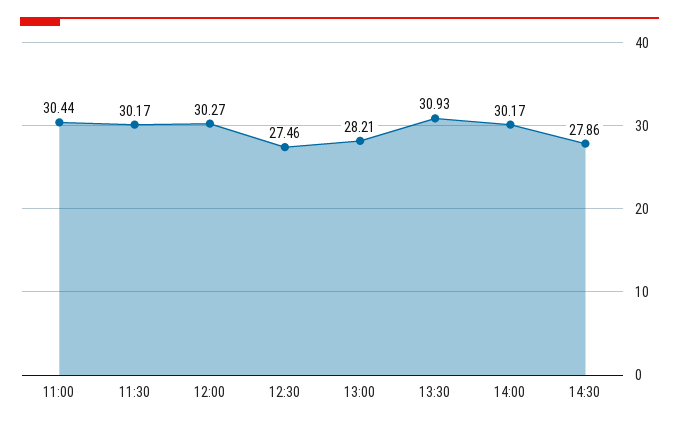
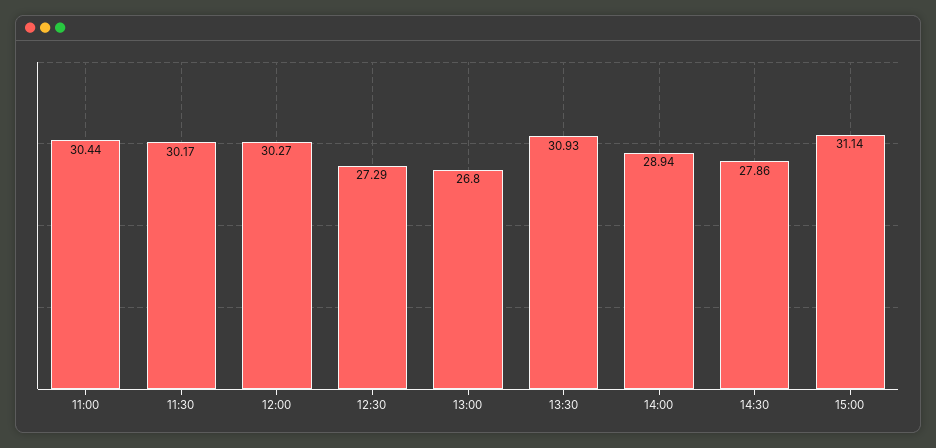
12:30: 27.46 -> 27.29
13:00: 28.21 -> 26.8
14:00: 30.17 -> 28.94
15:00: none -> 31.14

